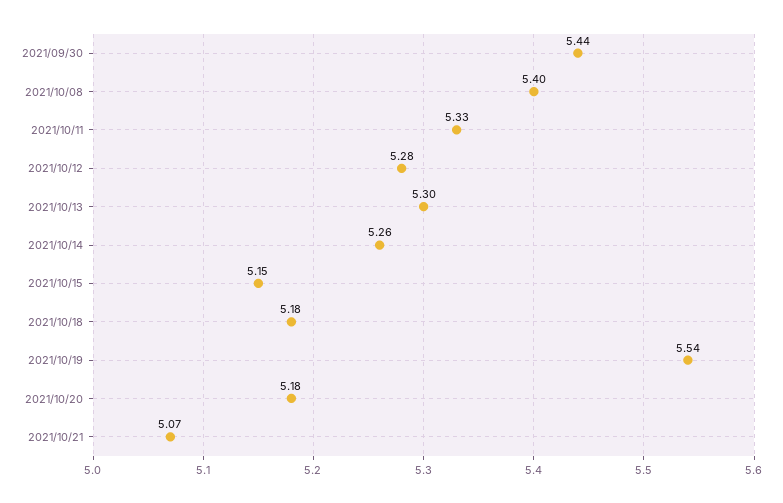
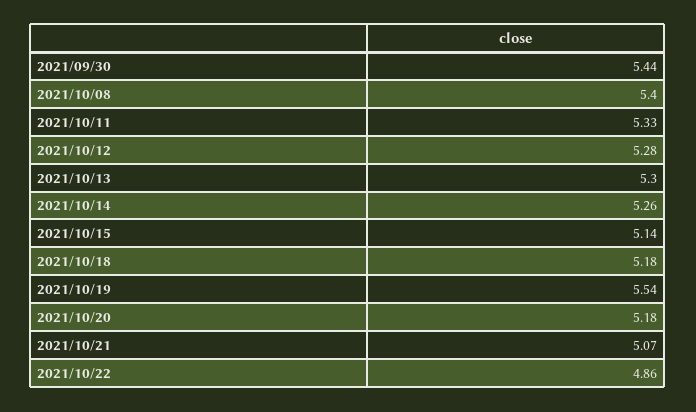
2021/10/15: 5.15 -> 5.14
2021/10/22: none -> 4.86

